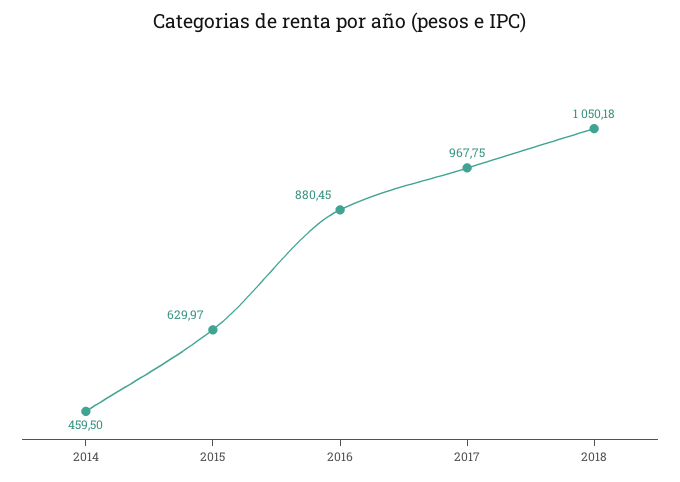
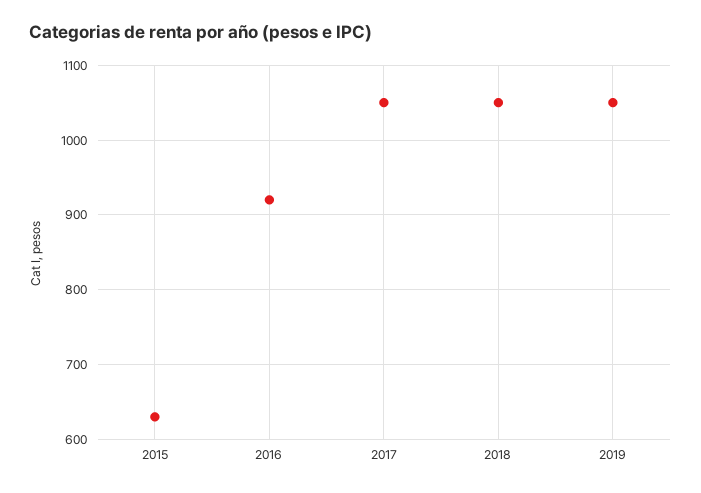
2014: 459.5 -> none
2016: 880.45 -> 920
2017: 967.75 -> 1050
2019: none -> 1050

